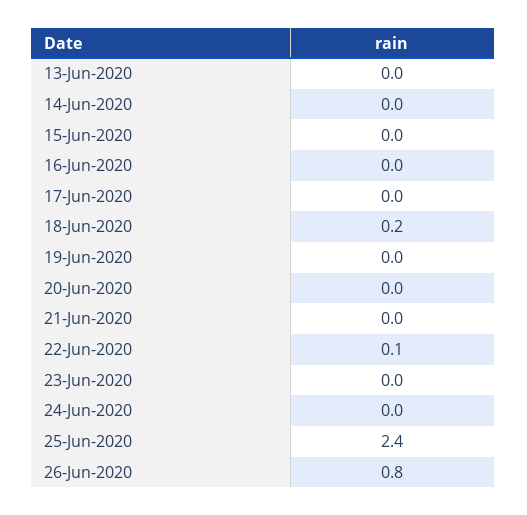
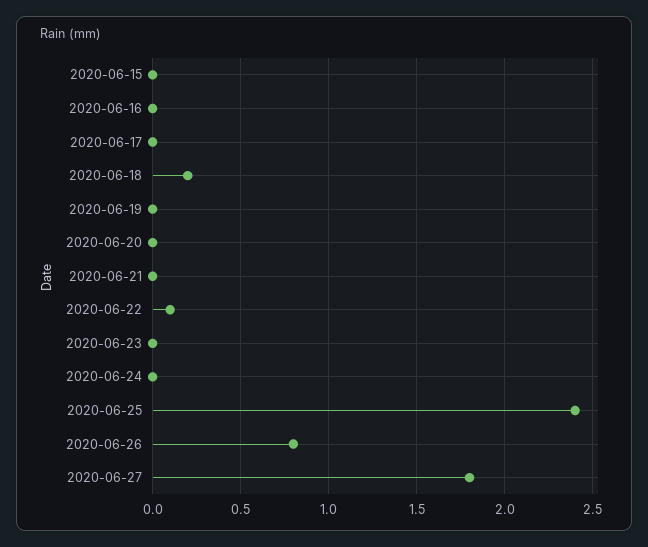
13-Jun-2020: 0 -> none
14-Jun-2020: 0 -> none
2020-06-27: none -> 1.8

